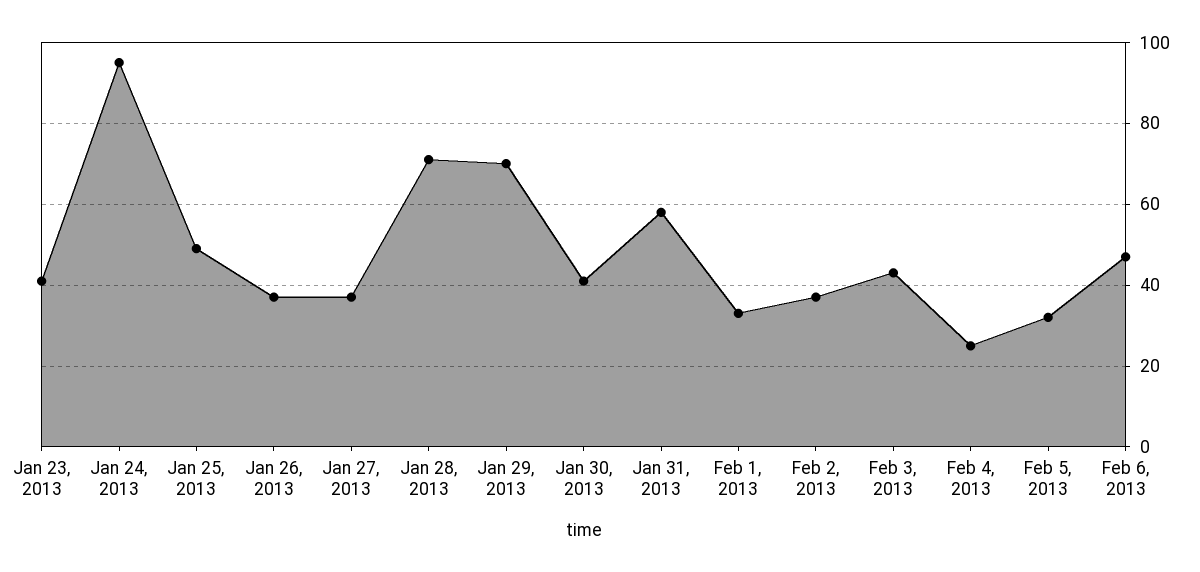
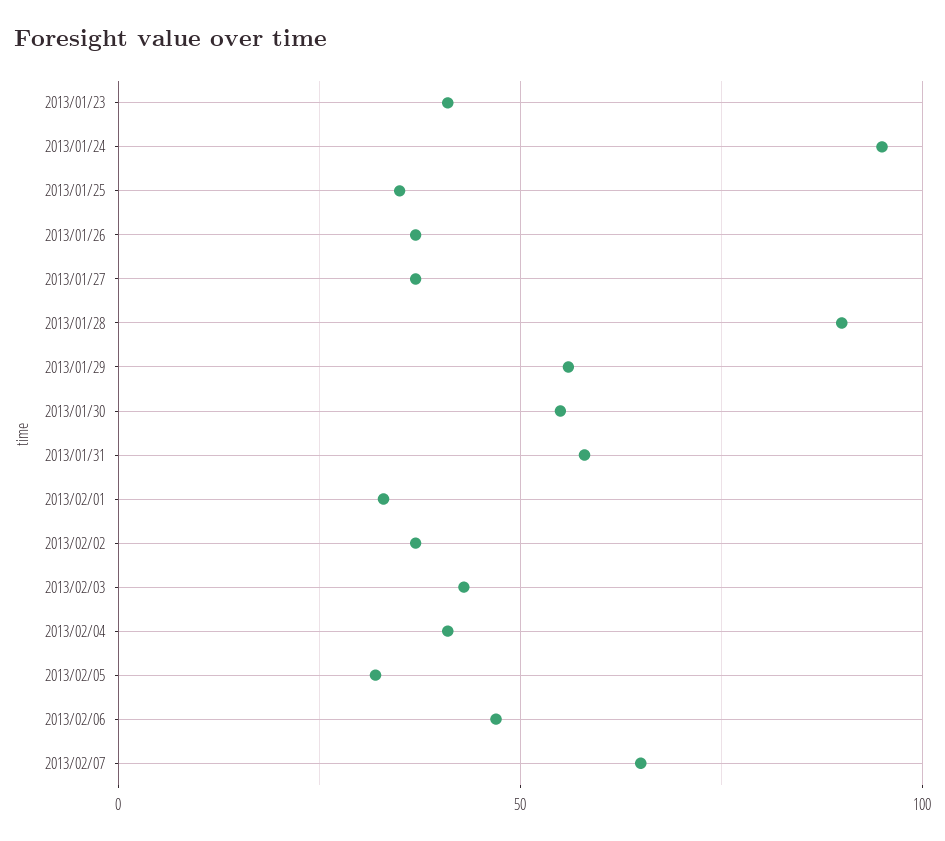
Jan 25, 2013: 50 -> 35
Jan 28, 2013: 70 -> 90
Jan 29, 2013: 70 -> 55
Jan 30, 2013: 40 -> 55
Feb 4, 2013: 25 -> 40
2013/02/07: none -> 65

